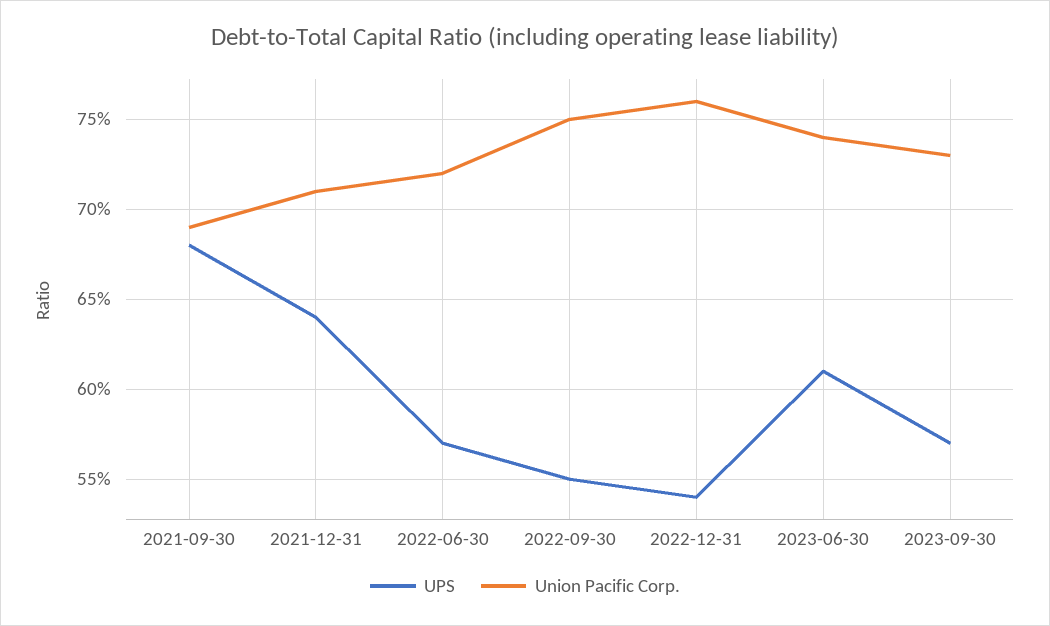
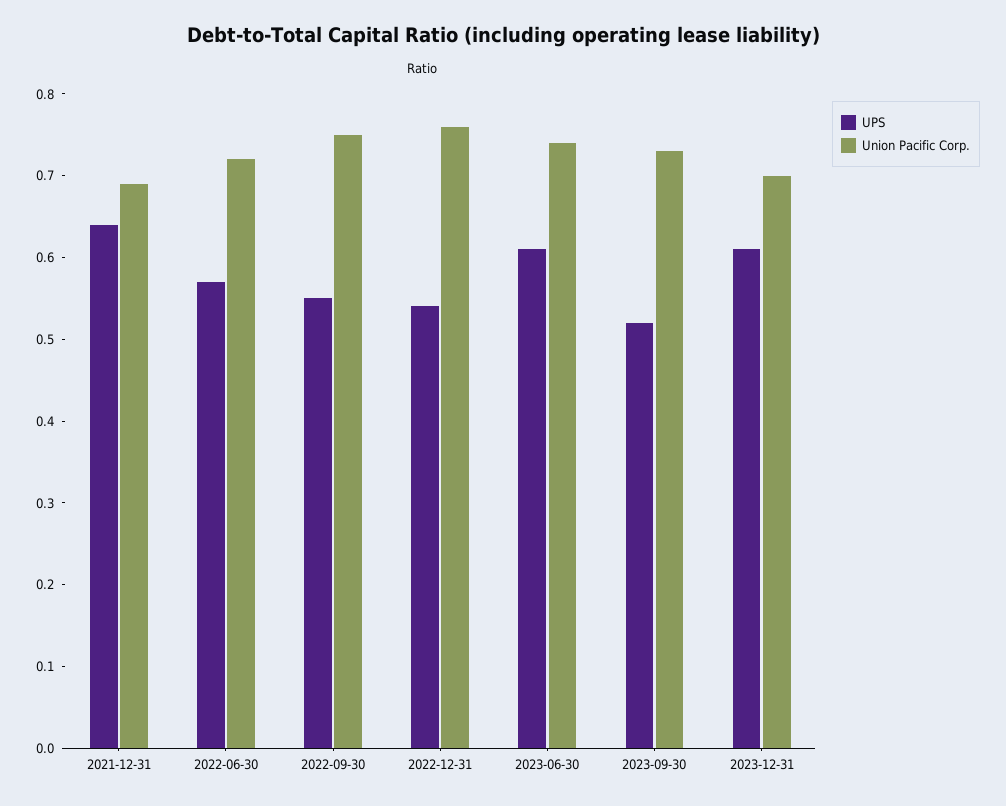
UPS, 2021-09-30: 0.68 -> none
Union Pacific Corp., 2021-09-30: 0.69 -> none
Union Pacific Corp., 2021-12-31: 0.71 -> 0.69
UPS, 2023-09-30: 0.57 -> 0.52
UPS, 2023-12-31: none -> 0.61
Union Pacific Corp., 2023-12-31: none -> 0.7

